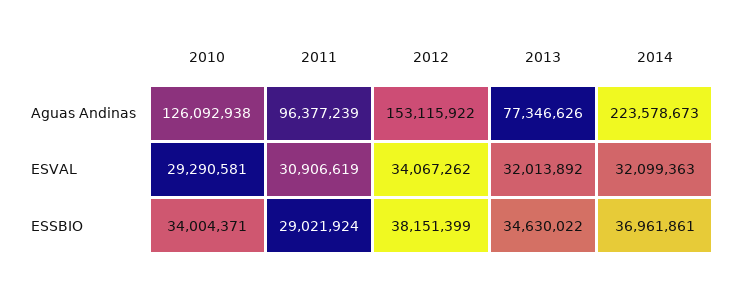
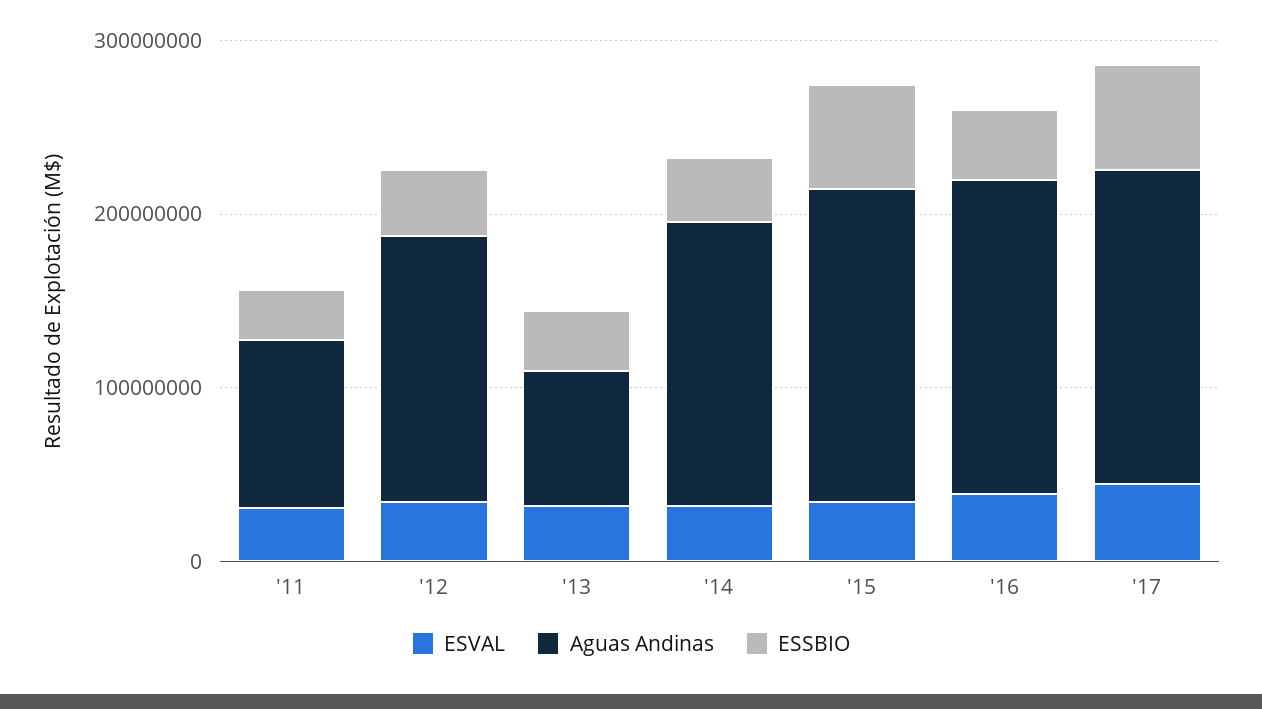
Aguas Andinas, 2010: 126092938 -> none
Aguas Andinas, 2014: 223578673 -> 160000000
ESVAL, 2010: 29290581 -> none
ESSBIO, 2010: 34004371 -> none
ESVAL, '15: none -> 40000000
Aguas Andinas, '15: none -> 180000000
ESSBIO, '15: none -> 60000000
ESVAL, '16: none -> 40000000
Aguas Andinas, '16: none -> 180000000
ESSBIO, '16: none -> 40000000
ESVAL, '17: none -> 40000000
Aguas Andinas, '17: none -> 180000000
ESSBIO, '17: none -> 60000000

